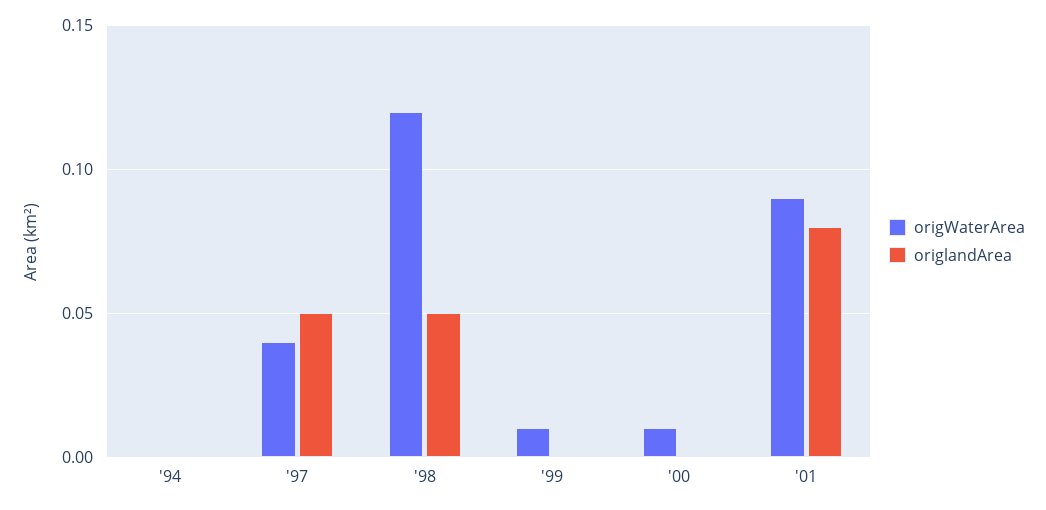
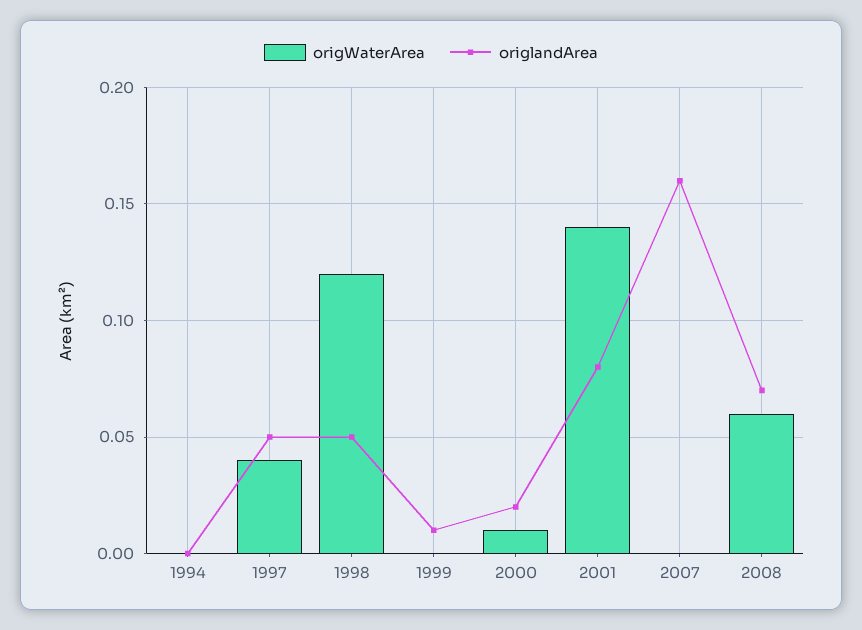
origWaterArea, '99: 0.01 -> 0
origlandArea, '99: 0 -> 0.01
origlandArea, '00: 0 -> 0.02
origWaterArea, '01: 0.09 -> 0.14
origWaterArea, 2007: none -> 0
origlandArea, 2007: none -> 0.16
origWaterArea, 2008: none -> 0.06
origlandArea, 2008: none -> 0.07

